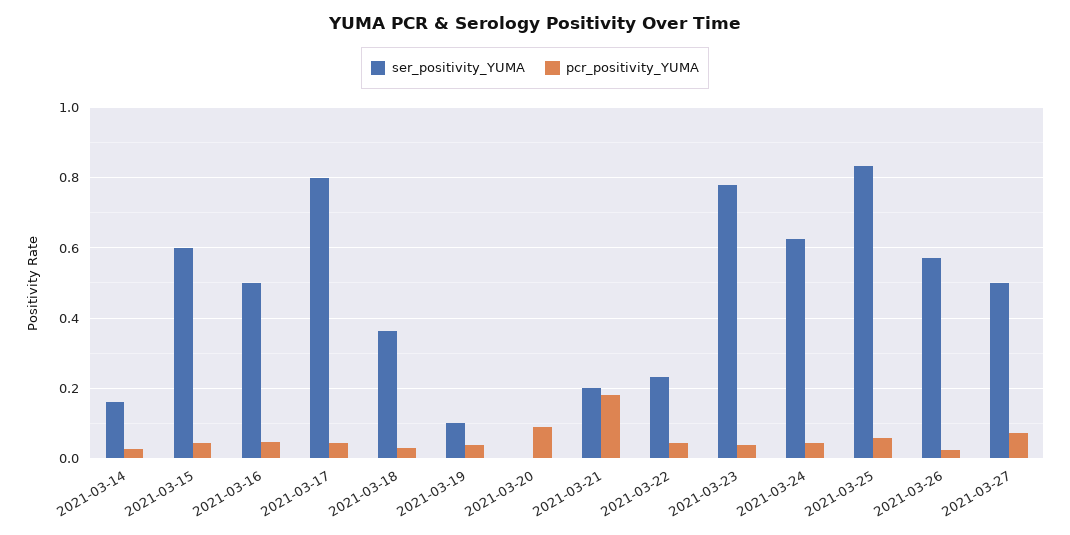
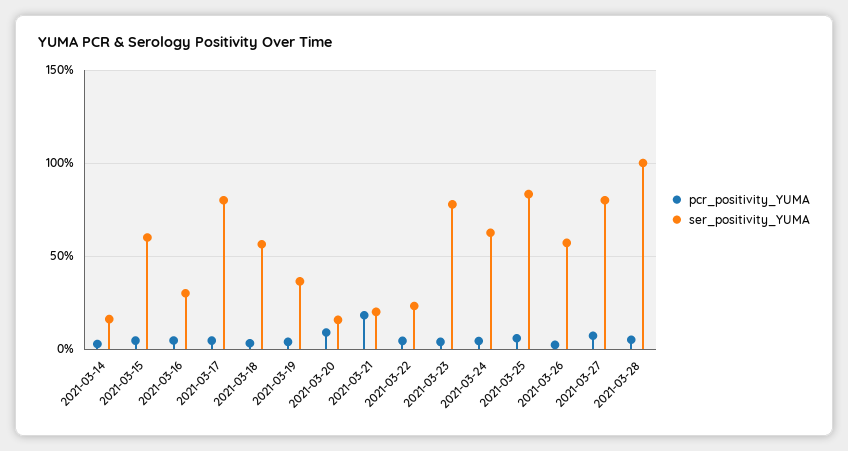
ser_positivity_YUMA, 2021-03-16: 0.5 -> 0.3
ser_positivity_YUMA, 2021-03-18: 0.36 -> 0.55
ser_positivity_YUMA, 2021-03-19: 0.1 -> 0.35
ser_positivity_YUMA, 2021-03-20: 0 -> 0.15
ser_positivity_YUMA, 2021-03-27: 0.5 -> 0.8
pcr_positivity_YUMA, 2021-03-28: none -> 0.05
ser_positivity_YUMA, 2021-03-28: none -> 1

